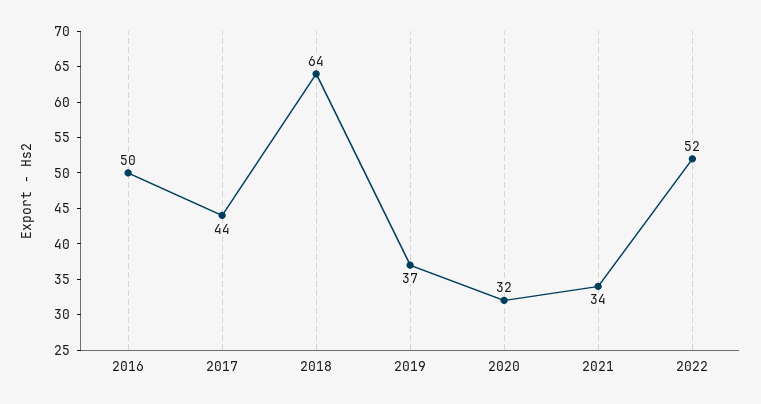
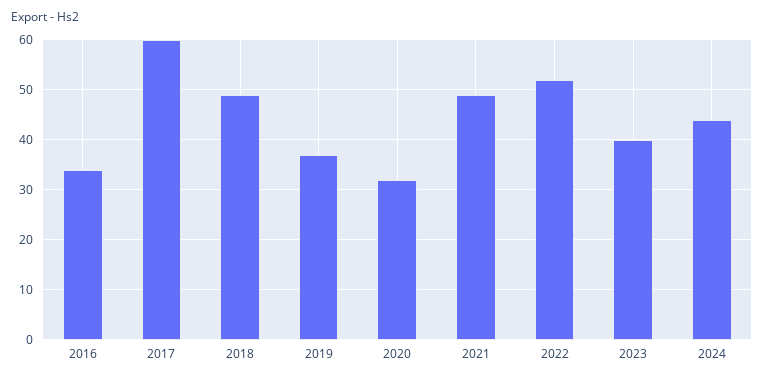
2016: 50 -> 35
2017: 44 -> 60
2018: 64 -> 50
2021: 34 -> 50
2023: none -> 40
2024: none -> 45

